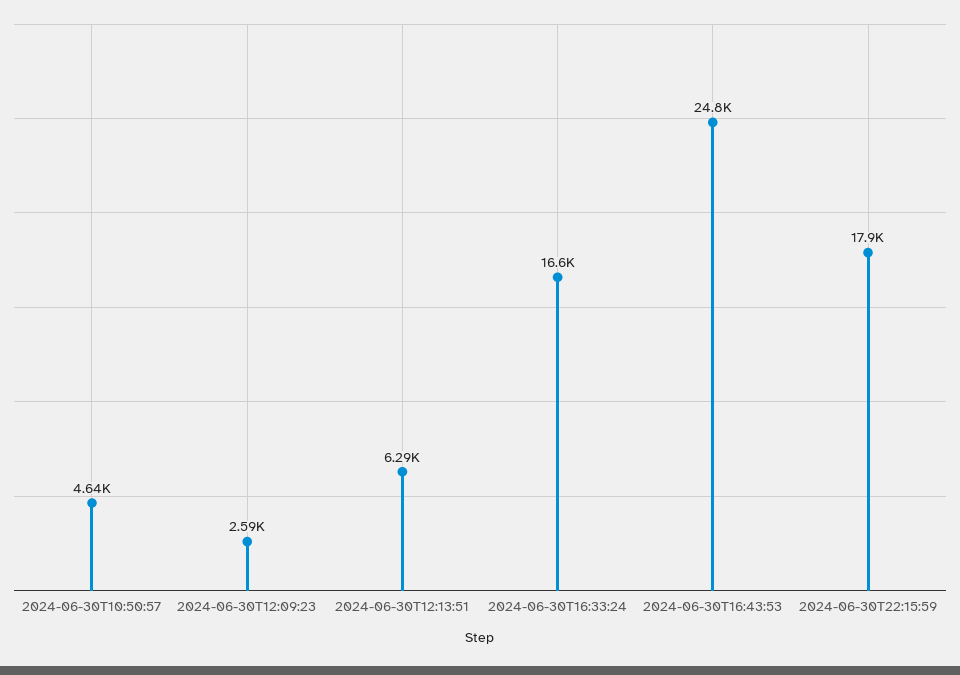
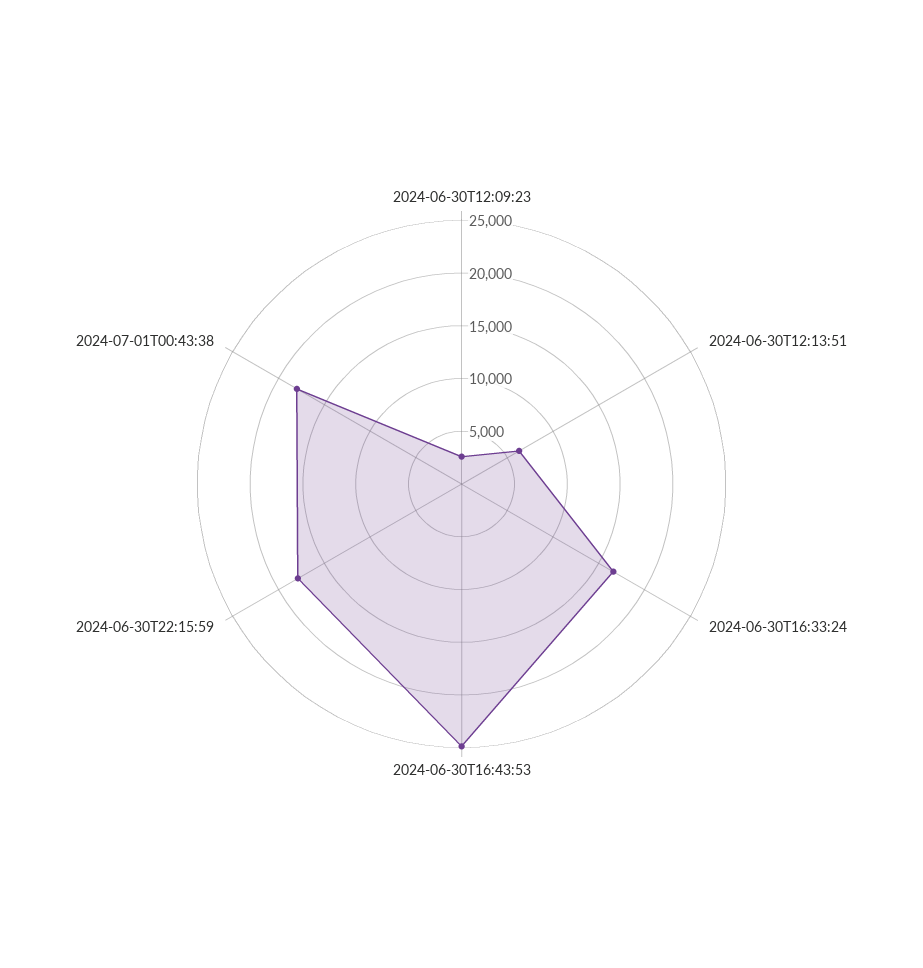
2024-06-30T10:50:57: 4640 -> none
2024-07-01T00:43:38: none -> 18000

